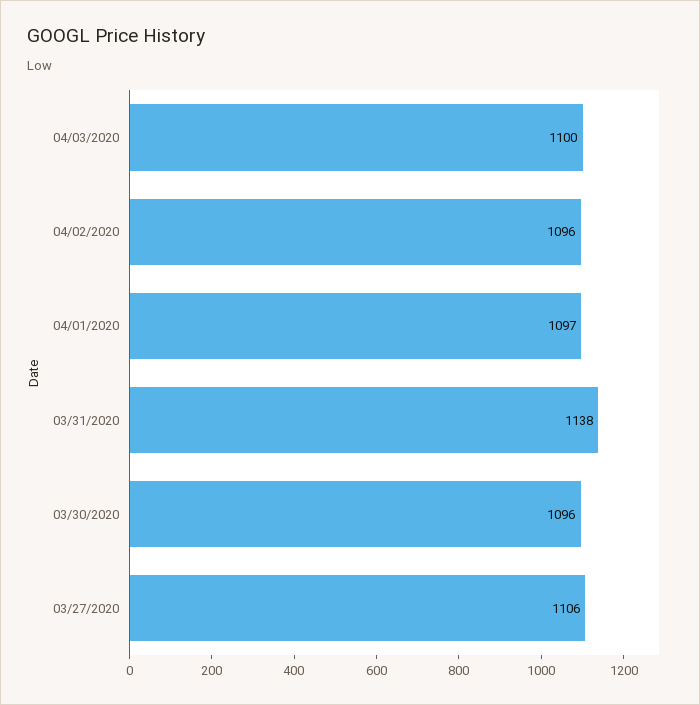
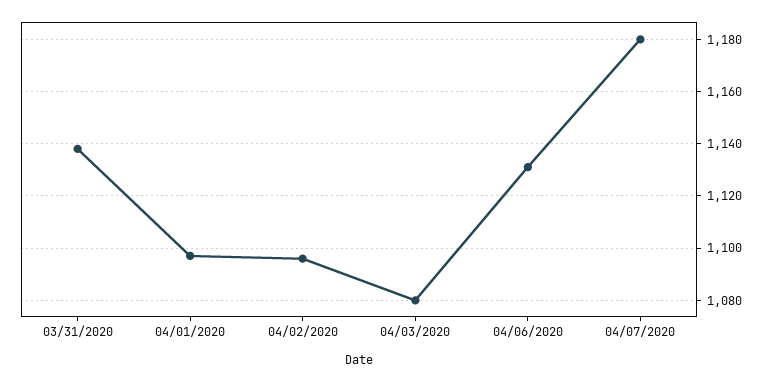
04/03/2020: 1100 -> 1080
03/30/2020: 1096 -> none
03/27/2020: 1106 -> none
04/06/2020: none -> 1130
04/07/2020: none -> 1180

